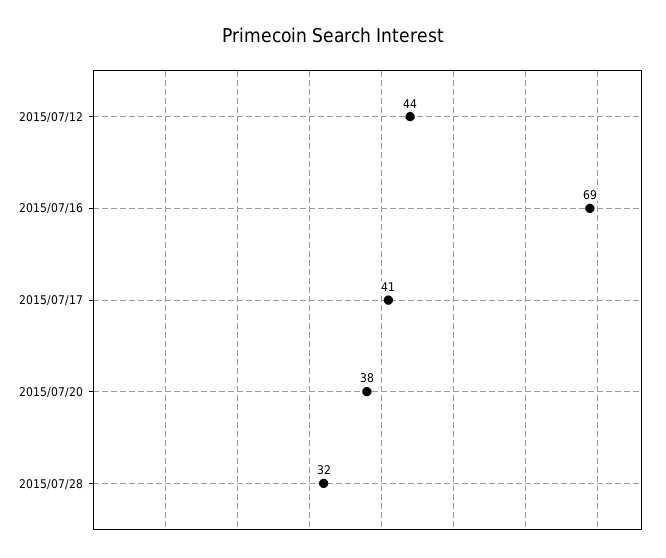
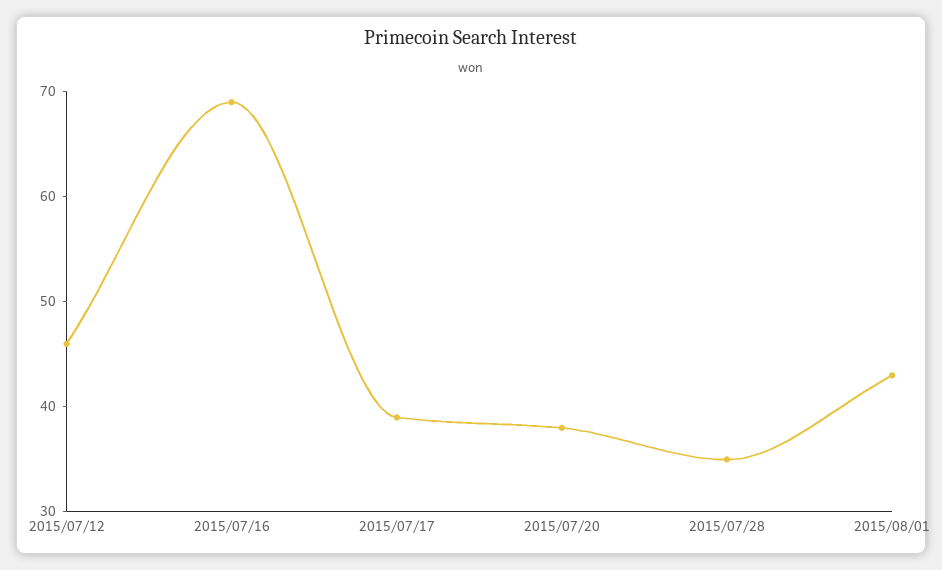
2015/07/12: 44 -> 46
2015/07/17: 41 -> 39
2015/07/28: 32 -> 35
2015/08/01: none -> 43

